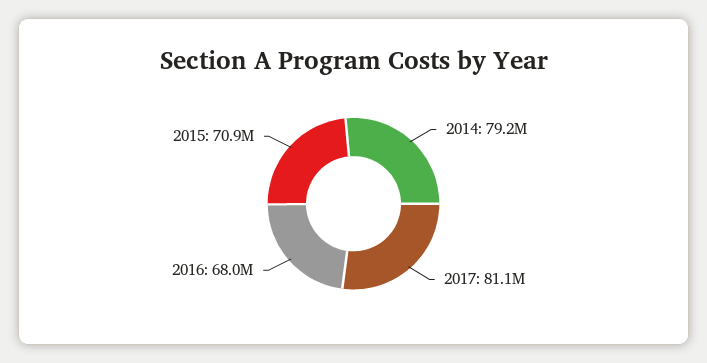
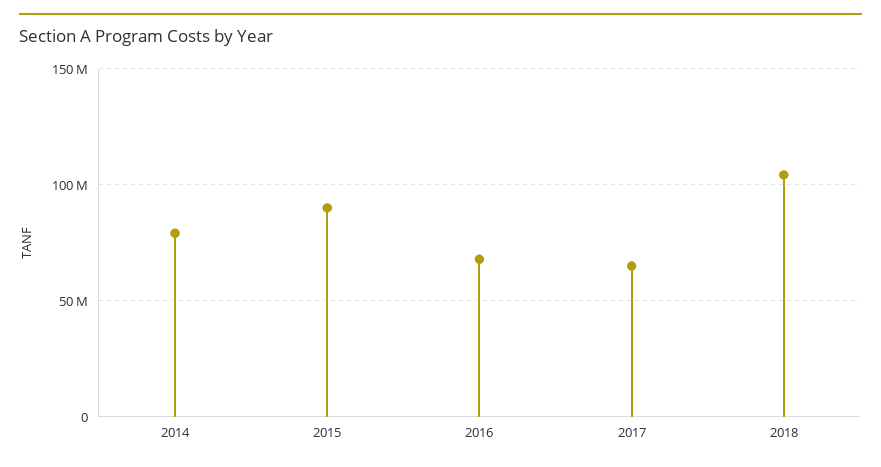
2017: 81100000 -> 65000000
2015: 70900000 -> 90000000
2018: none -> 105000000

